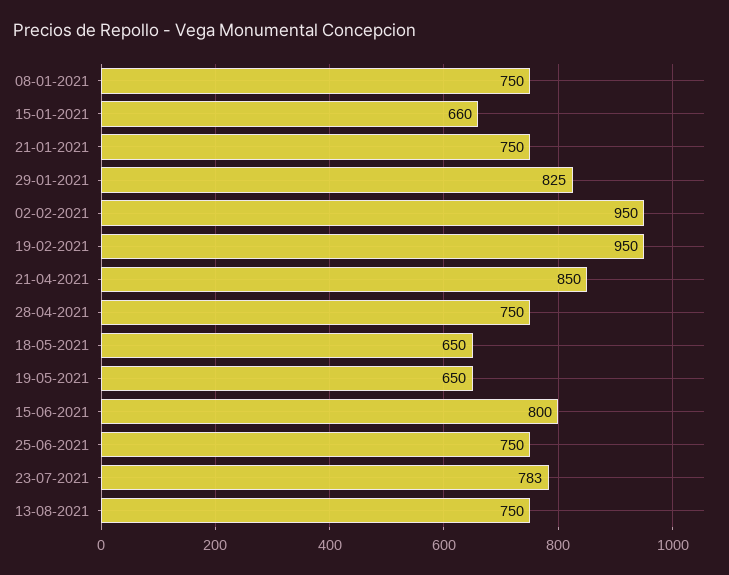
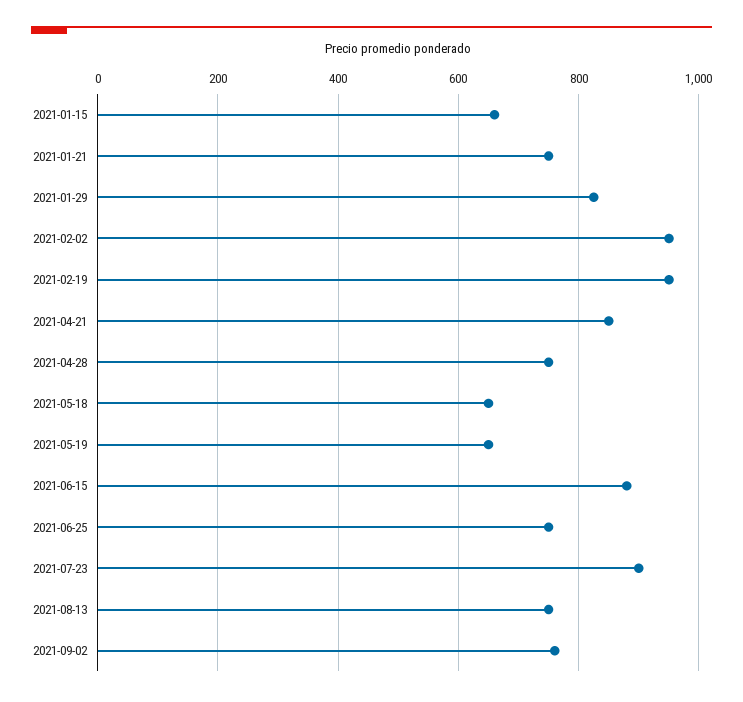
08-01-2021: 750 -> none
15-06-2021: 800 -> 880
23-07-2021: 783 -> 900
2021-09-02: none -> 760

